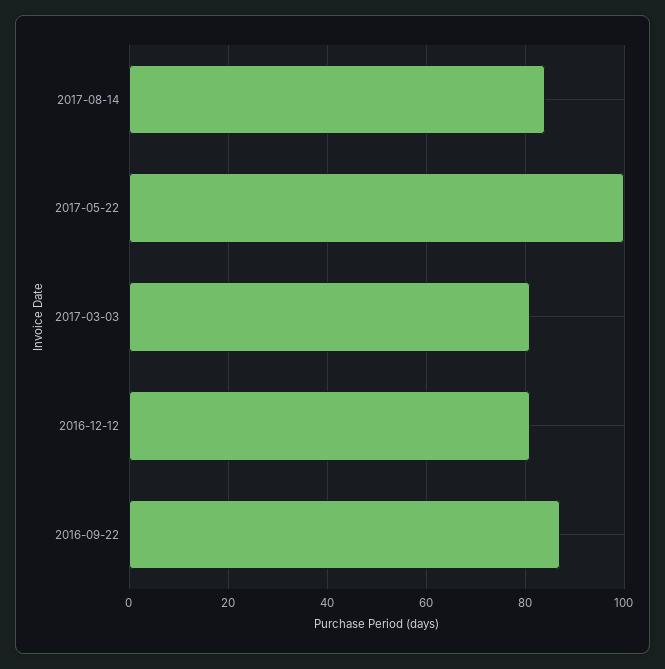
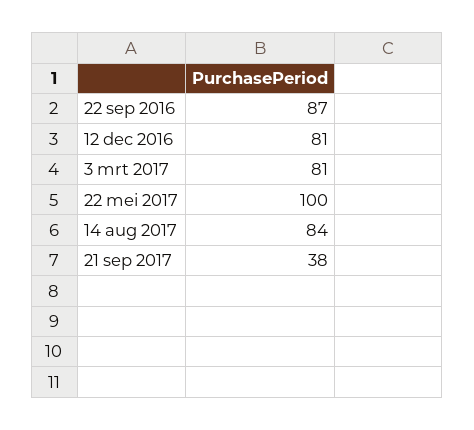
21 sep 2017: none -> 38

